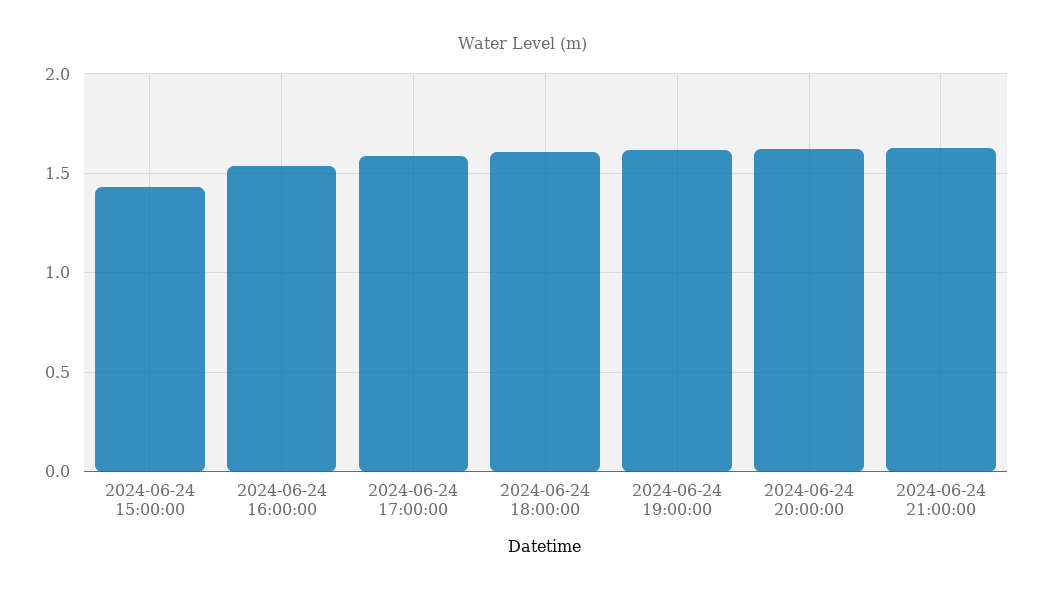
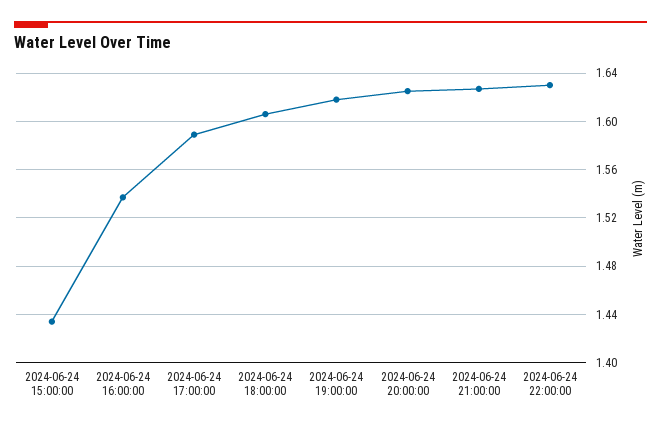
2024-06-24 22:00:00: none -> 1.63

